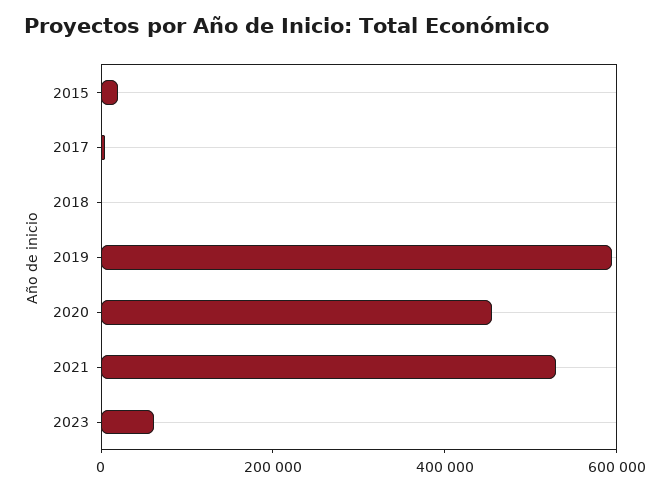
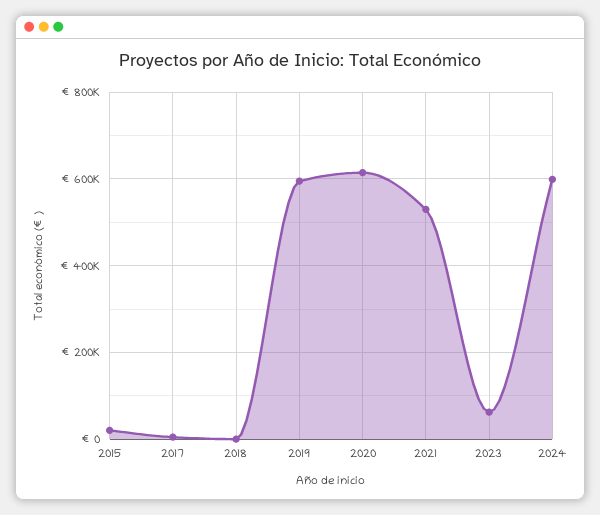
2020: 450000 -> 620000
2024: none -> 600000

